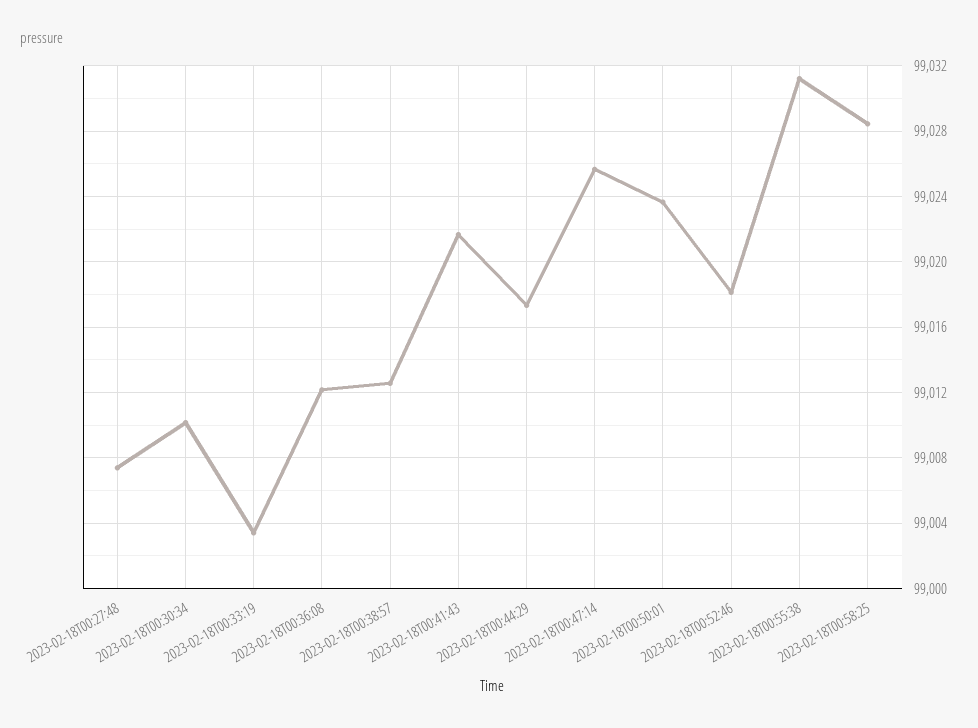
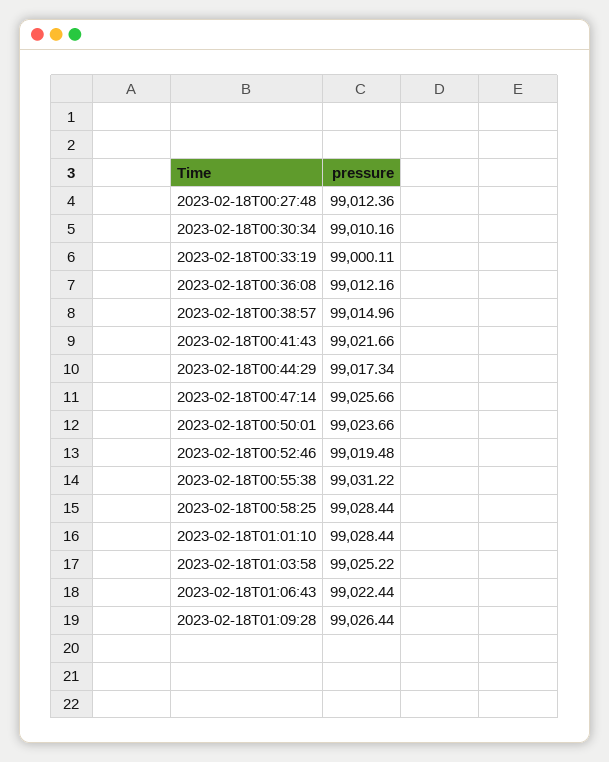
2023-02-18T00:27:48: 99007.5 -> 99012.36
2023-02-18T00:33:19: 99003.5 -> 99000.11
2023-02-18T00:38:57: 99012.5 -> 99014.96
2023-02-18T00:52:46: 99018 -> 99019.48
2023-02-18T01:01:10: none -> 99028.44
2023-02-18T01:03:58: none -> 99025.22
2023-02-18T01:06:43: none -> 99022.44
2023-02-18T01:09:28: none -> 99026.44

